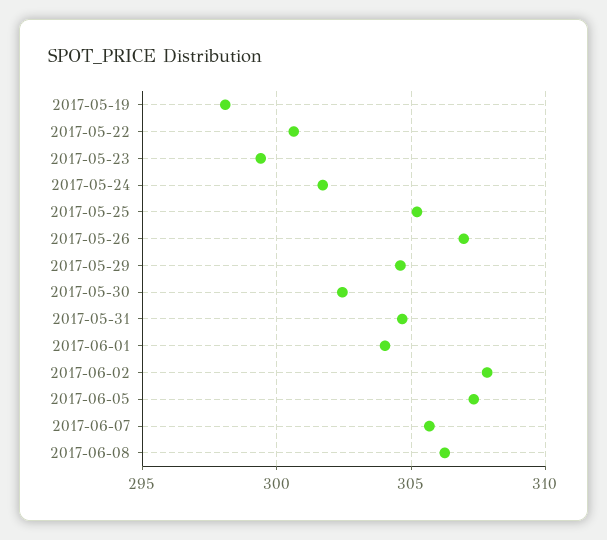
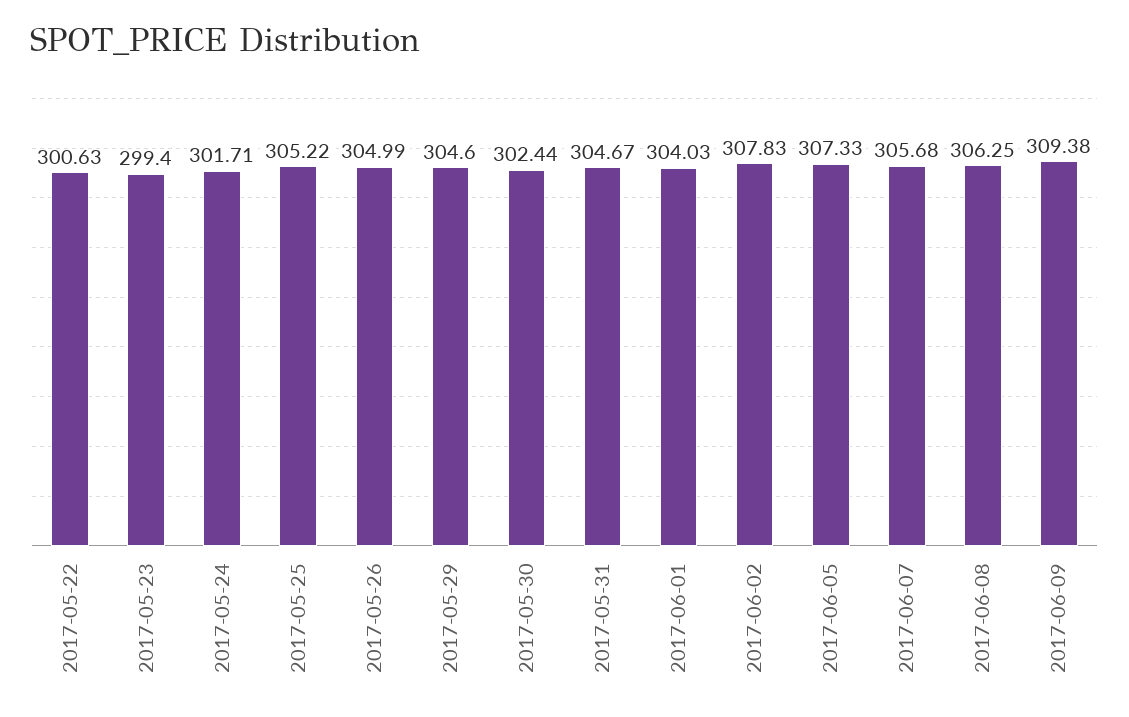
2017-05-19: 298 -> none
2017-05-26: 307 -> 304.99
2017-06-09: none -> 309.38

